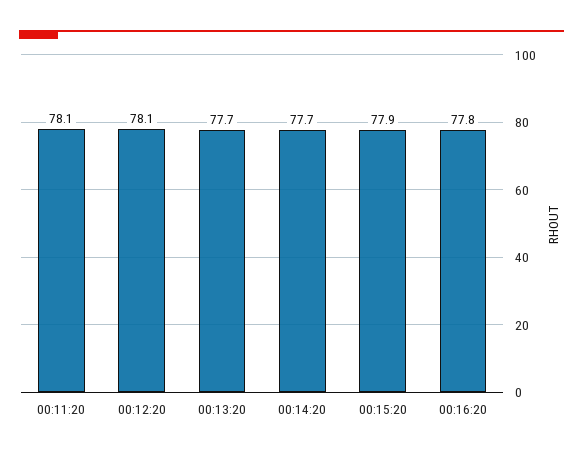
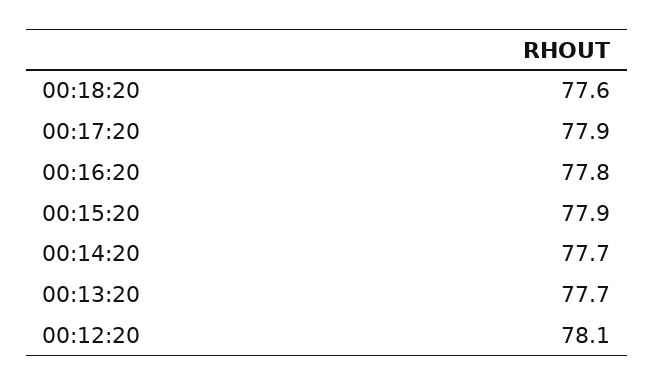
00:11:20: 78.1 -> none
00:18:20: none -> 77.6
00:17:20: none -> 77.9

